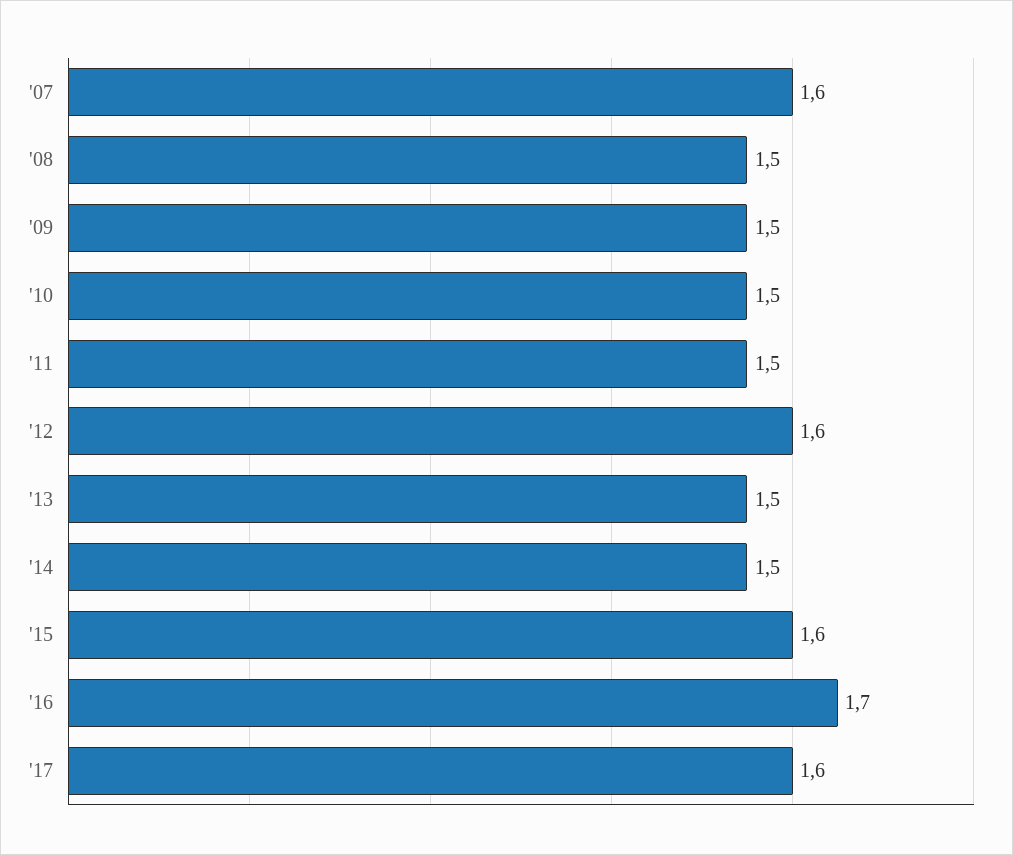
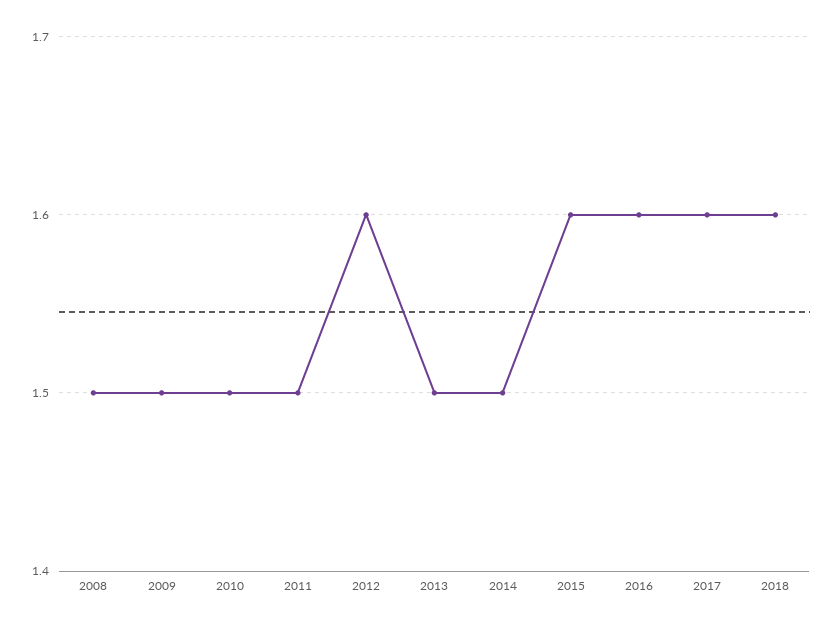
'07: 1.6 -> none
'16: 1.7 -> 1.6
2018: none -> 1.6

